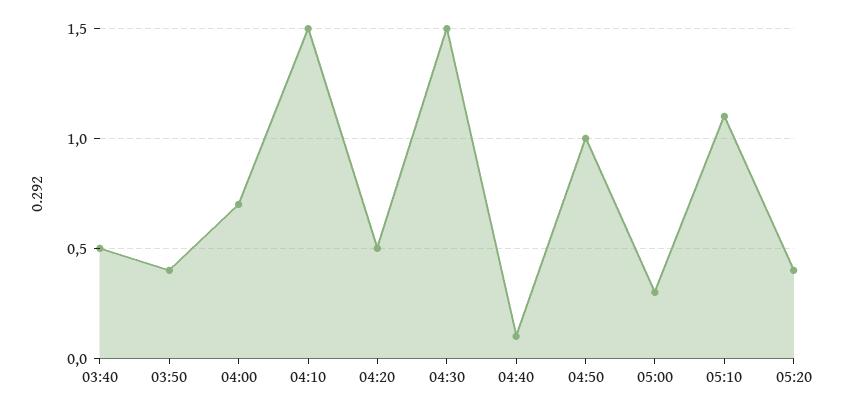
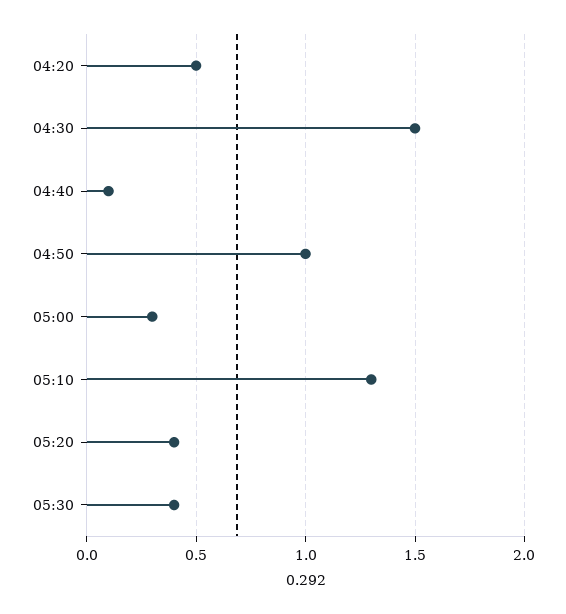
03:40: 0.5 -> none
03:50: 0.4 -> none
04:00: 0.7 -> none
04:10: 1.5 -> none
05:10: 1.1 -> 1.3
05:30: none -> 0.4

